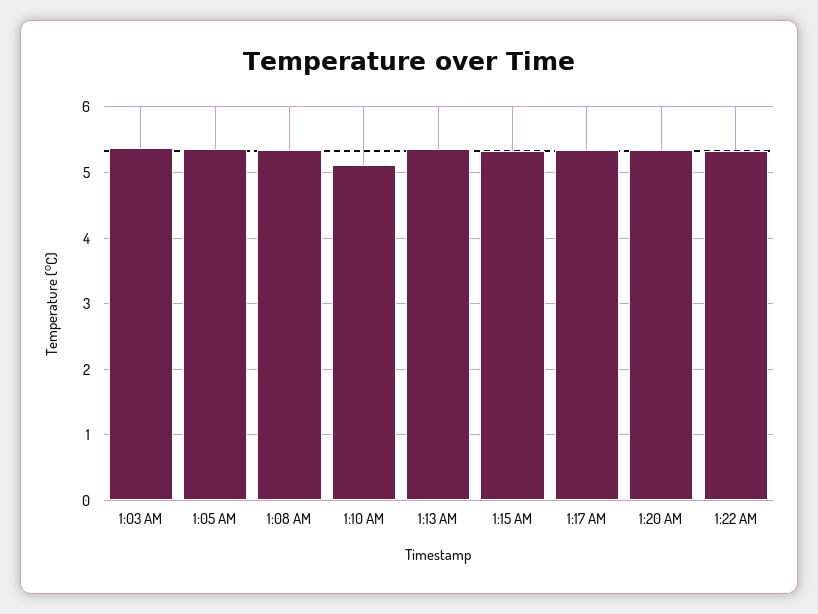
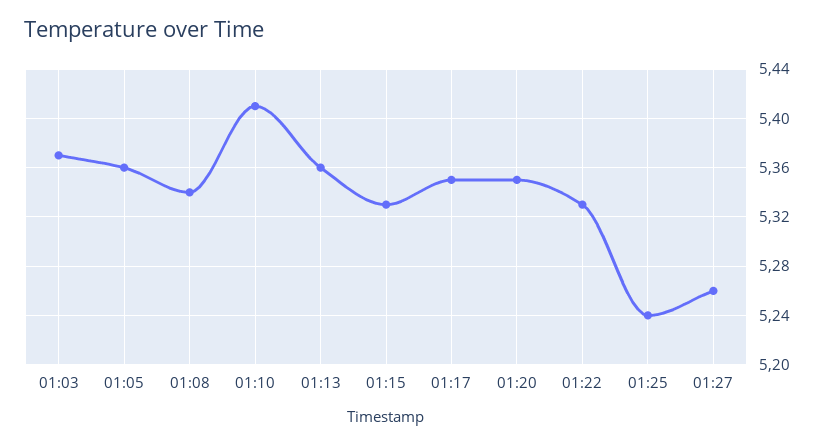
1:10 AM: 5.1 -> 5.41
01:25: none -> 5.24
01:27: none -> 5.26

